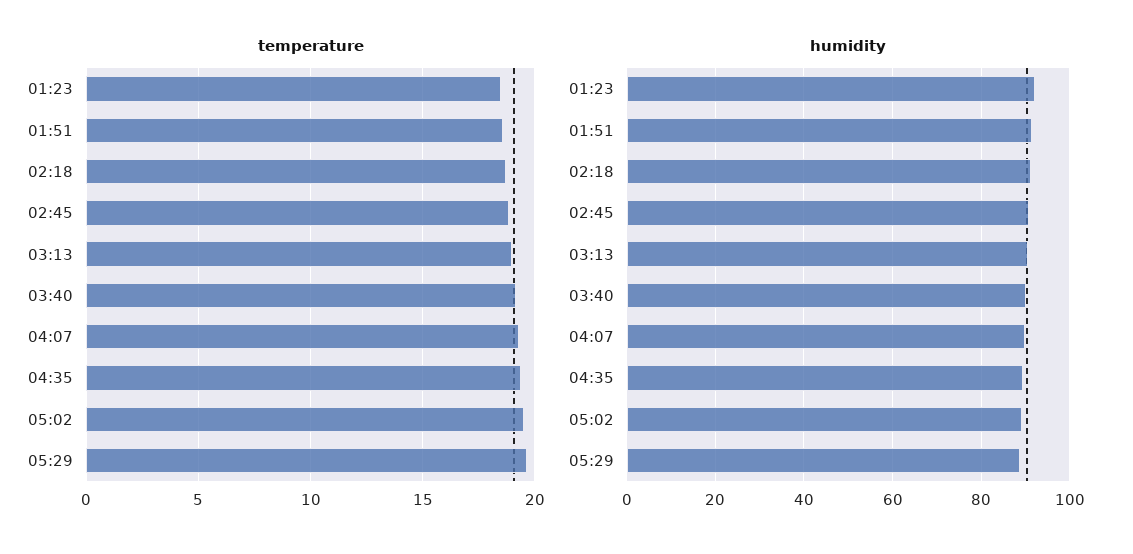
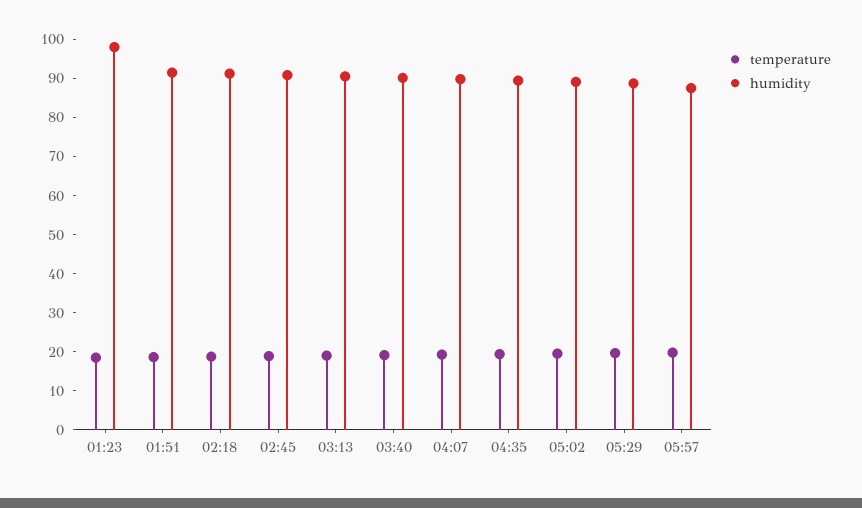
humidity, 01:23: 92 -> 97.5
temperature, 05:57: none -> 20
humidity, 05:57: none -> 87.5

